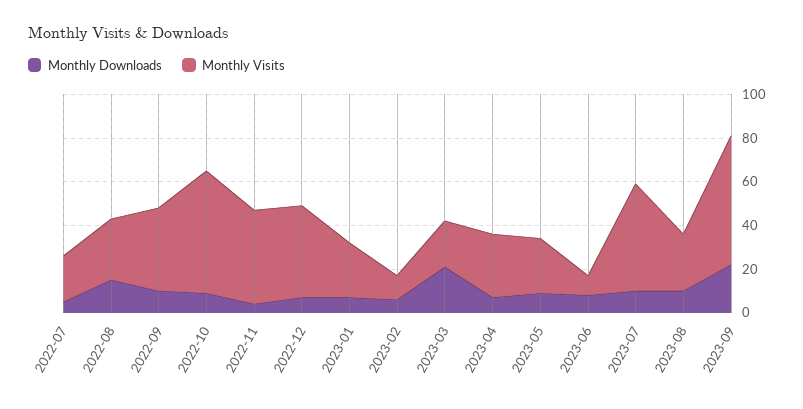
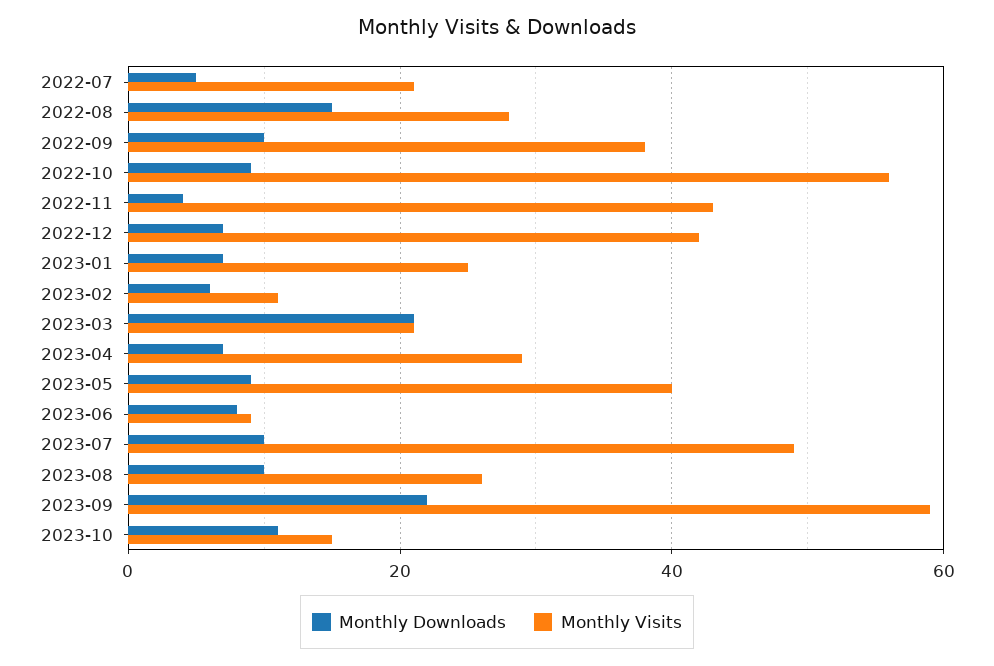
Monthly Visits, 2023-05: 25 -> 40
Monthly Downloads, 2023-10: none -> 10
Monthly Visits, 2023-10: none -> 15

